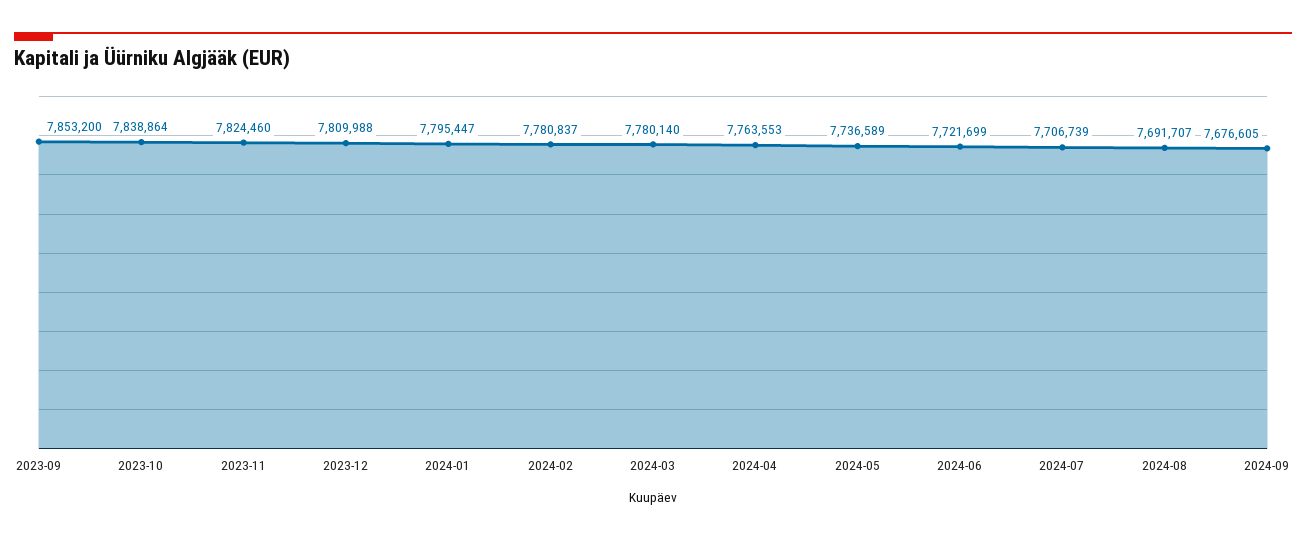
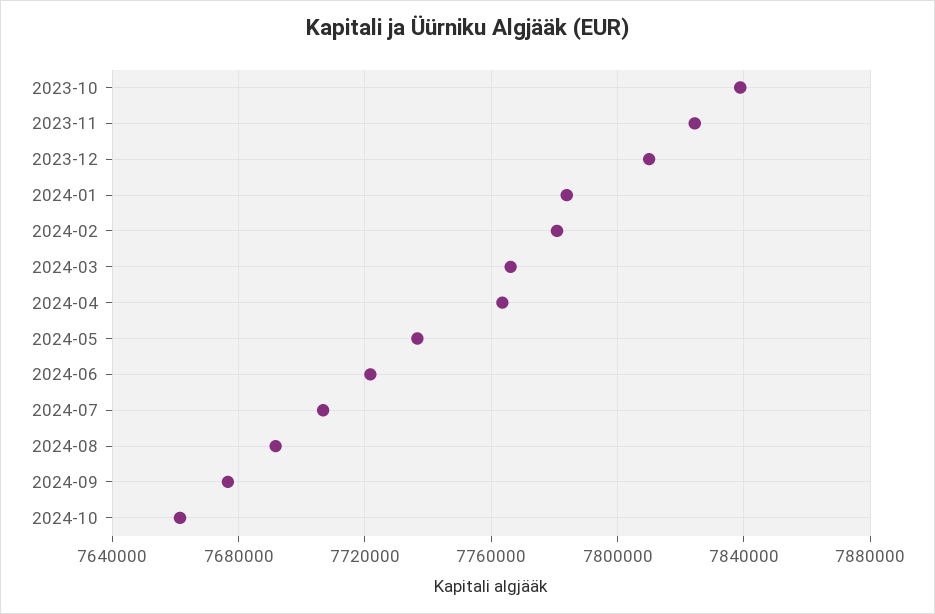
2023-09: 7853200 -> none
2024-01: 7795447 -> 7785000
2024-03: 7780140 -> 7765000
2024-10: none -> 7660000

